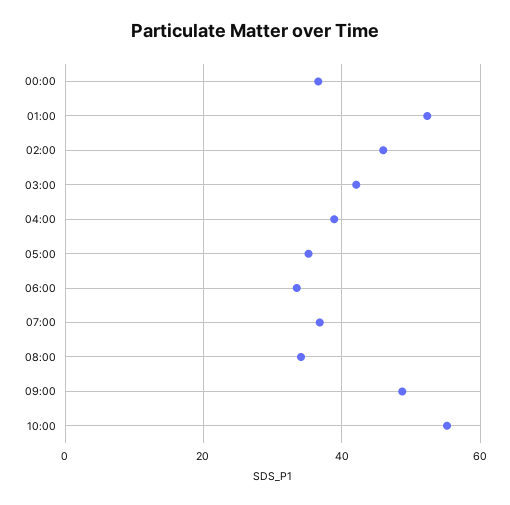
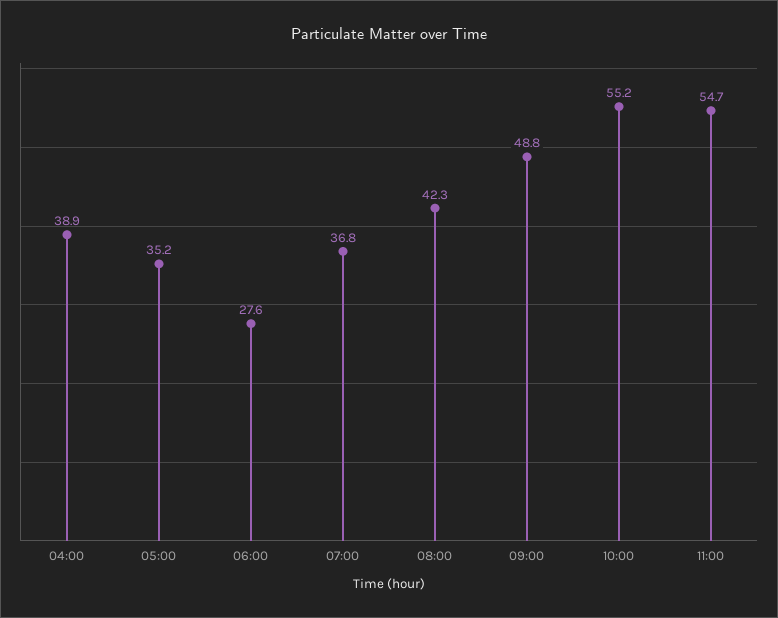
00:00: 36 -> none
01:00: 52 -> none
02:00: 46 -> none
03:00: 42 -> none
06:00: 34 -> 27.6
08:00: 34 -> 42.3
11:00: none -> 54.7

